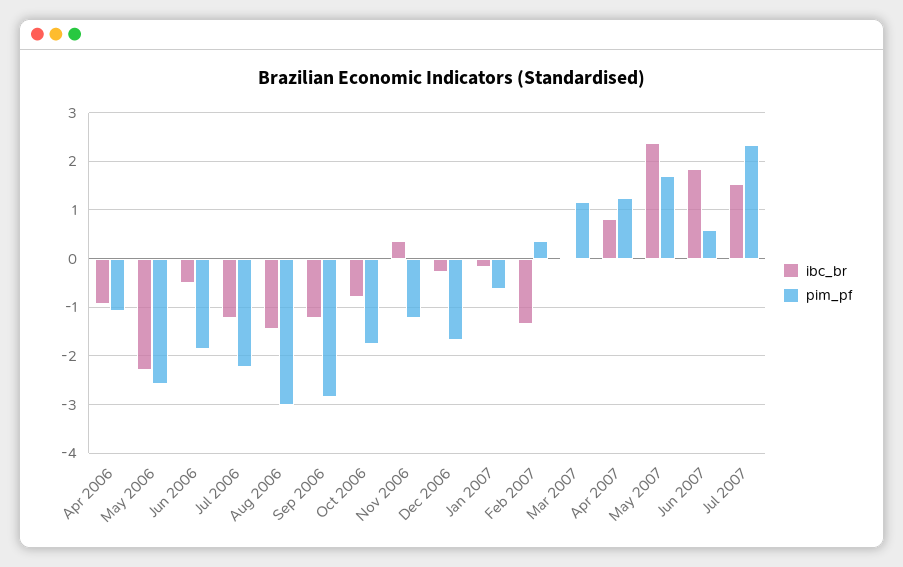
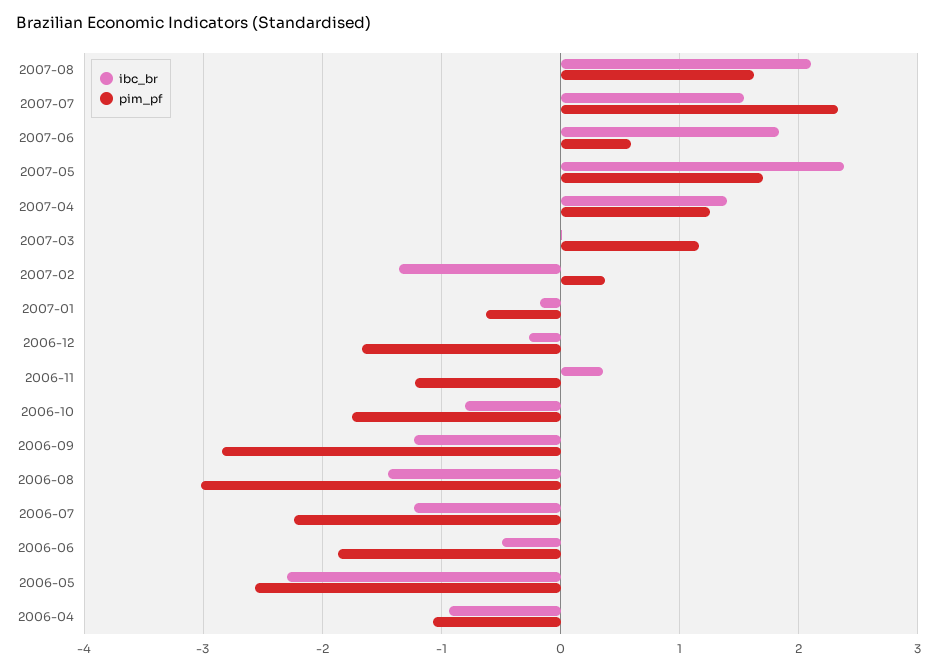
ibc_br, Apr 2007: 0.8 -> 1.4
ibc_br, 2007-08: none -> 2.1
pim_pf, 2007-08: none -> 1.6

